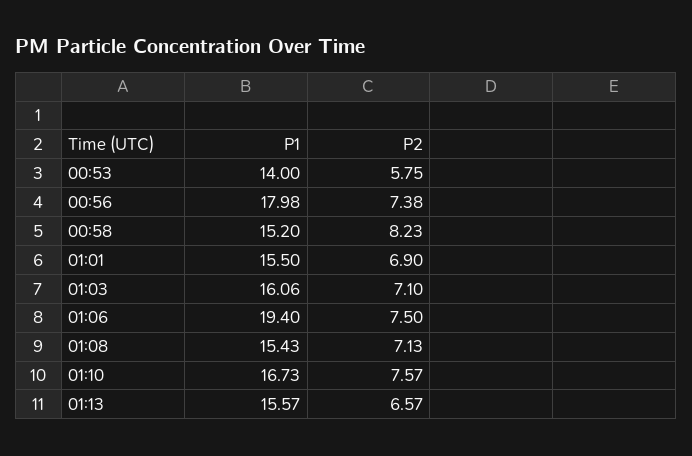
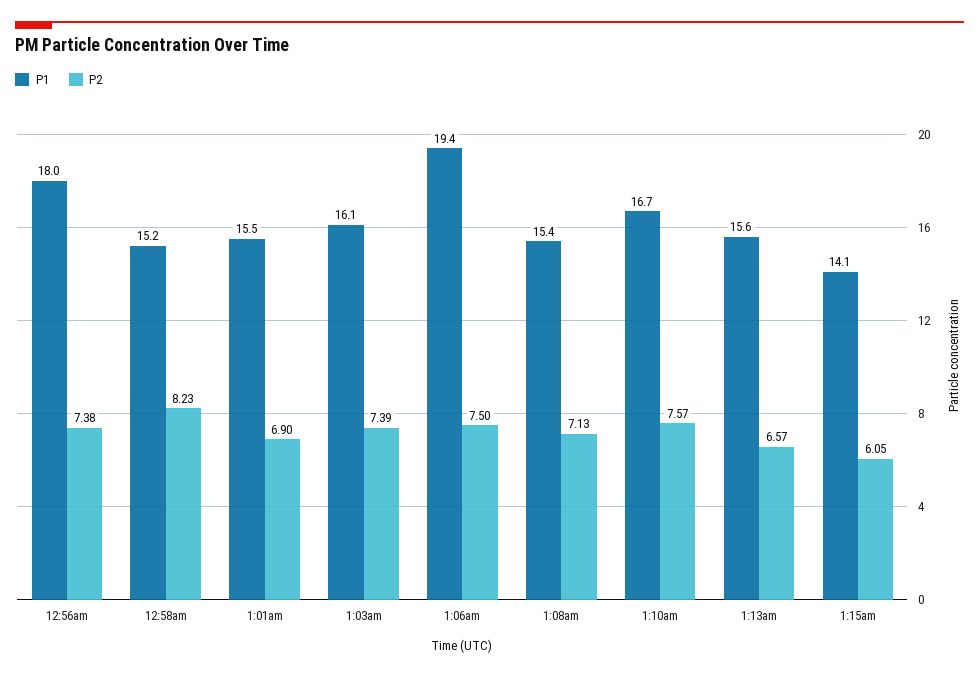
P1, 00:53: 14 -> none
P2, 00:53: 5.75 -> none
P2, 01:03: 7.1 -> 7.39
P1, 1:15am: none -> 14.1
P2, 1:15am: none -> 6.05

